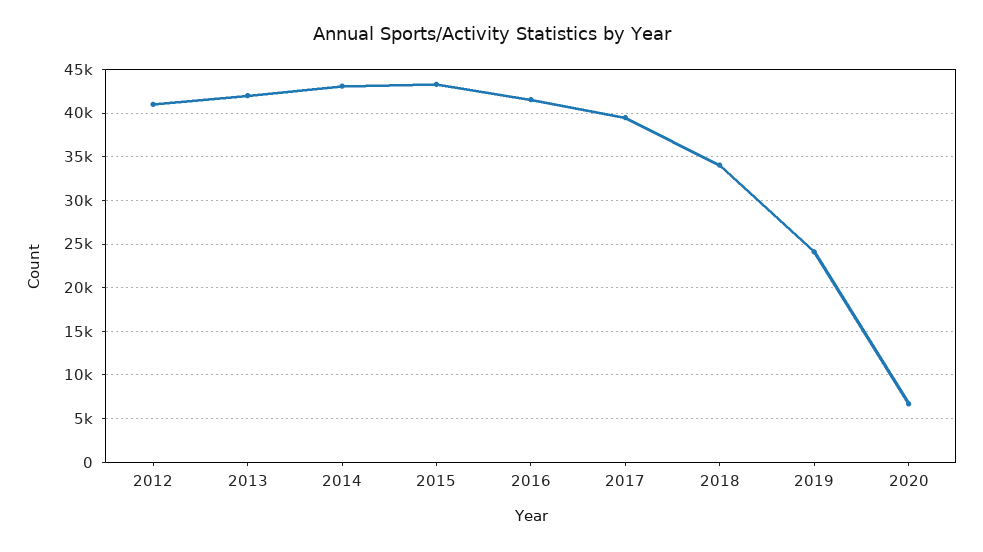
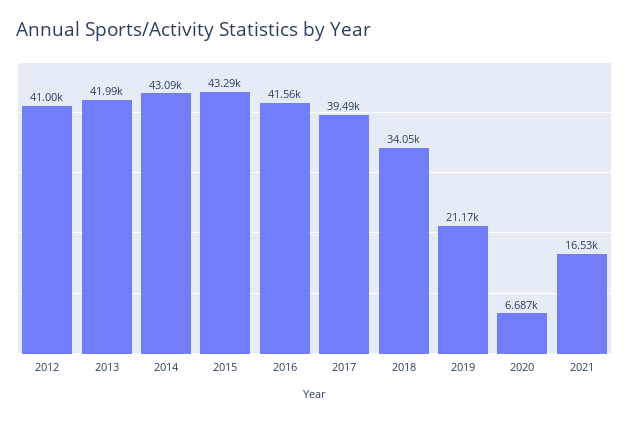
2019: 24000 -> 21170
2021: none -> 16530

